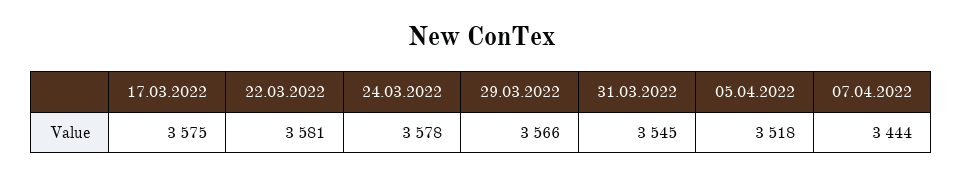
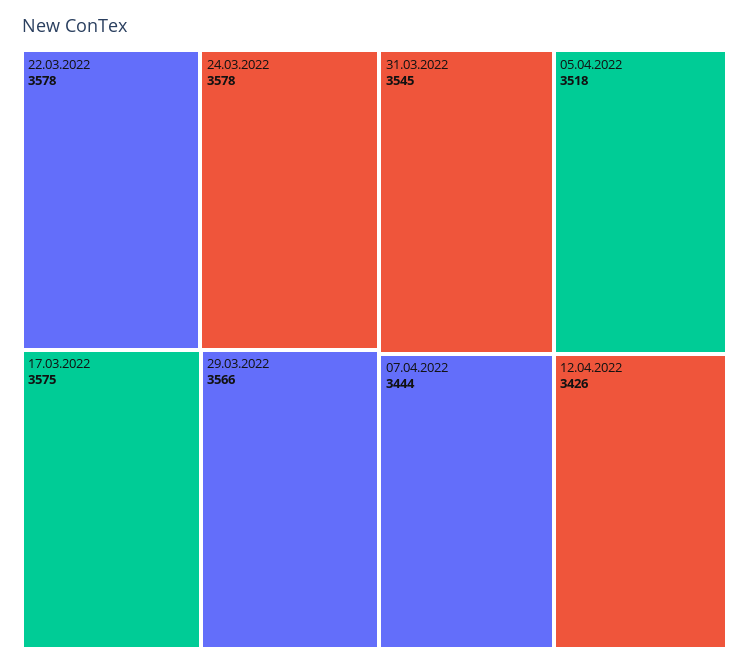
22.03.2022: 3581 -> 3578
12.04.2022: none -> 3426

